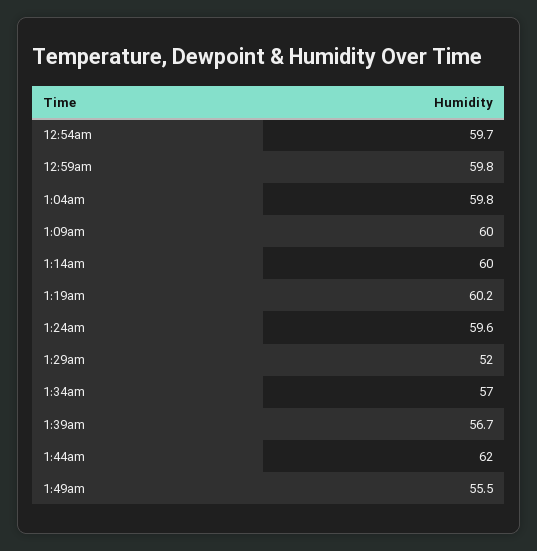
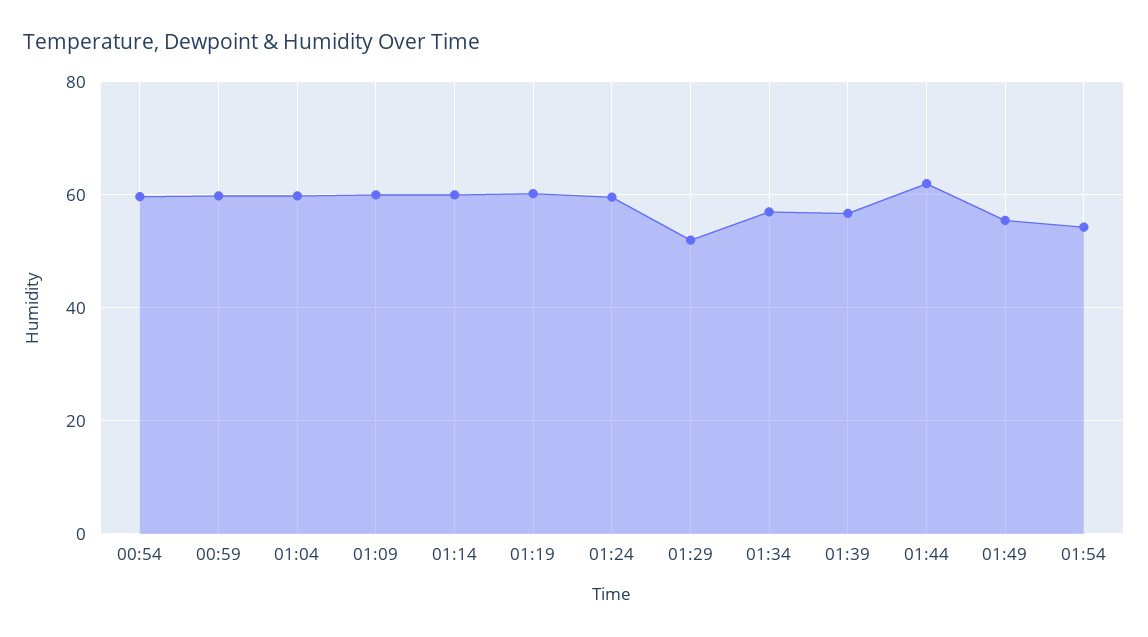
01:54: none -> 54

